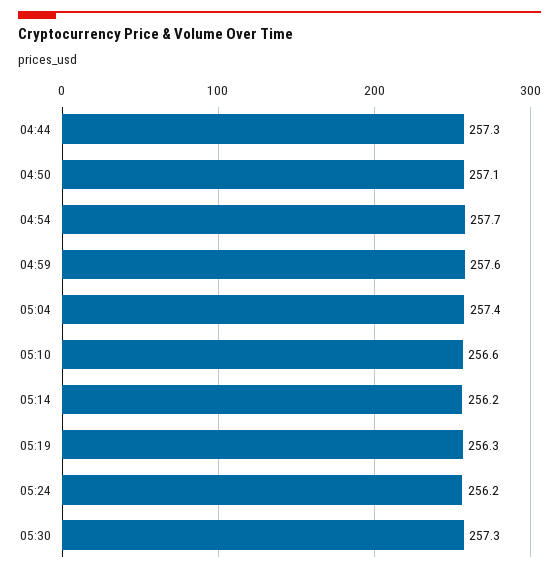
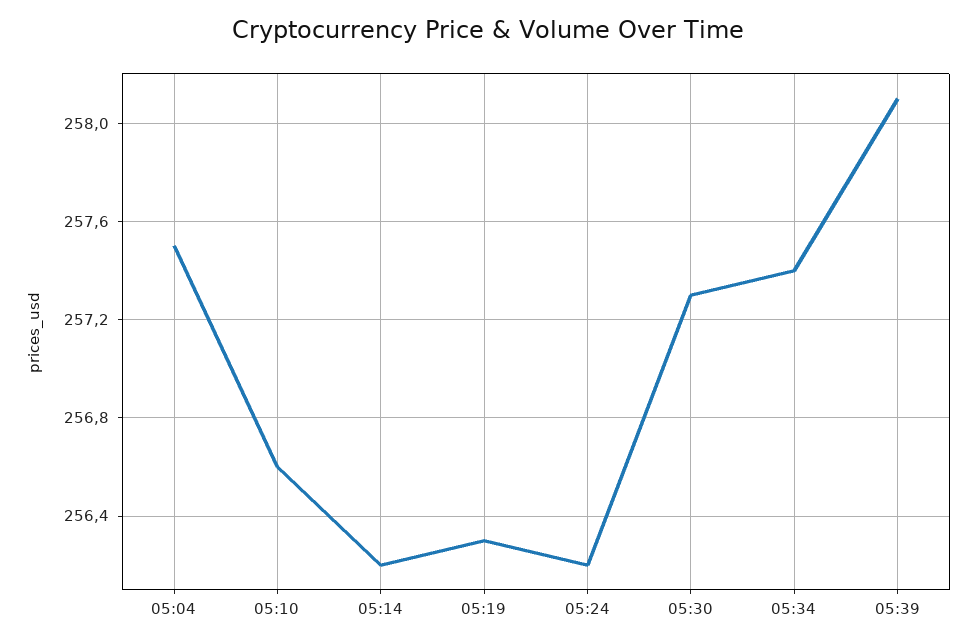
04:44: 257.3 -> none
04:50: 257.1 -> none
04:54: 257.7 -> none
04:59: 257.6 -> none
05:04: 257.4 -> 257.5
05:34: none -> 257.4
05:39: none -> 258.1

